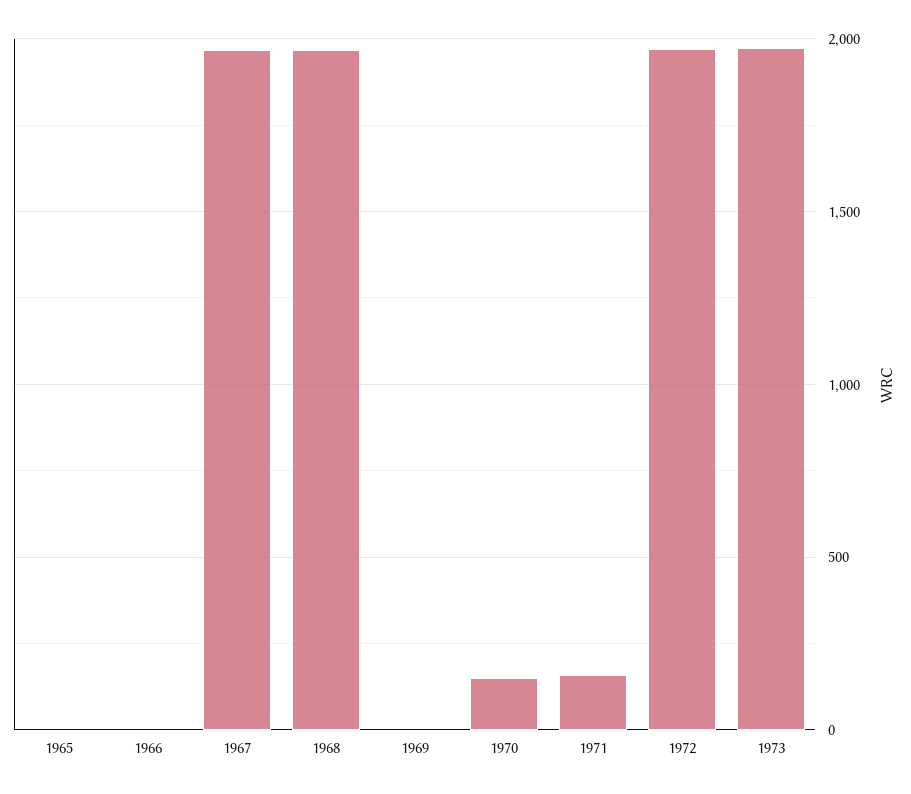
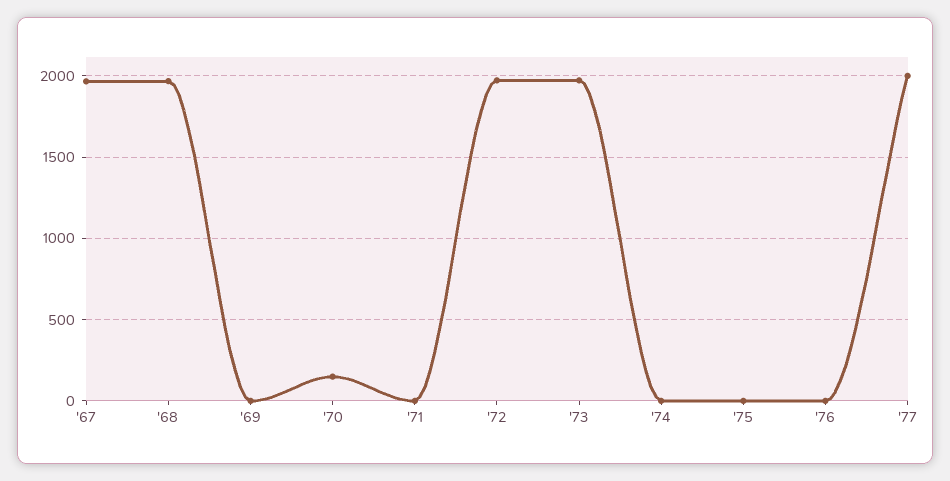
1965: 0 -> none
1966: 0 -> none
1971: 150 -> 0
'74: none -> 0
'75: none -> 0
'76: none -> 0
'77: none -> 2000

